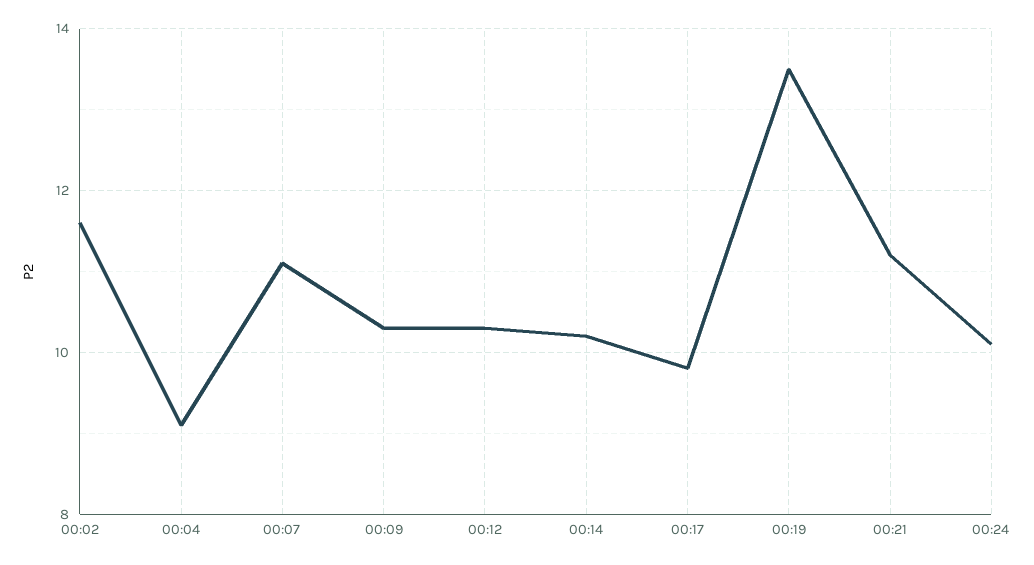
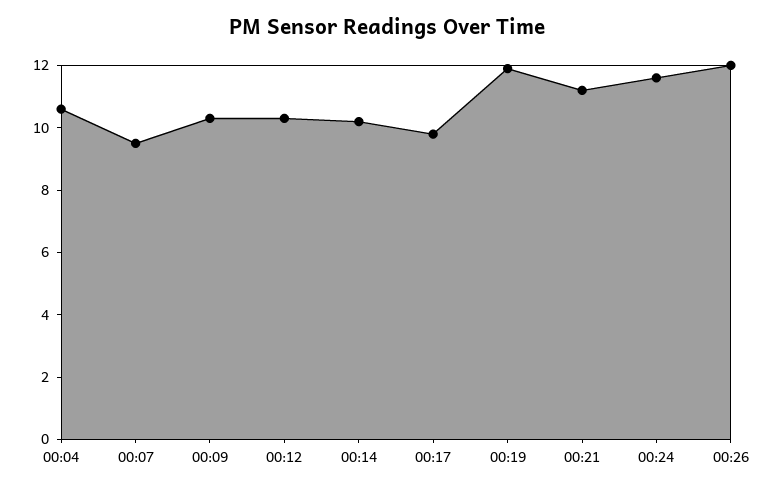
00:02: 11.5 -> none
00:04: 9 -> 10.5
00:07: 11 -> 9.5
00:19: 13.5 -> 12
00:24: 10 -> 11.5
00:26: none -> 12

